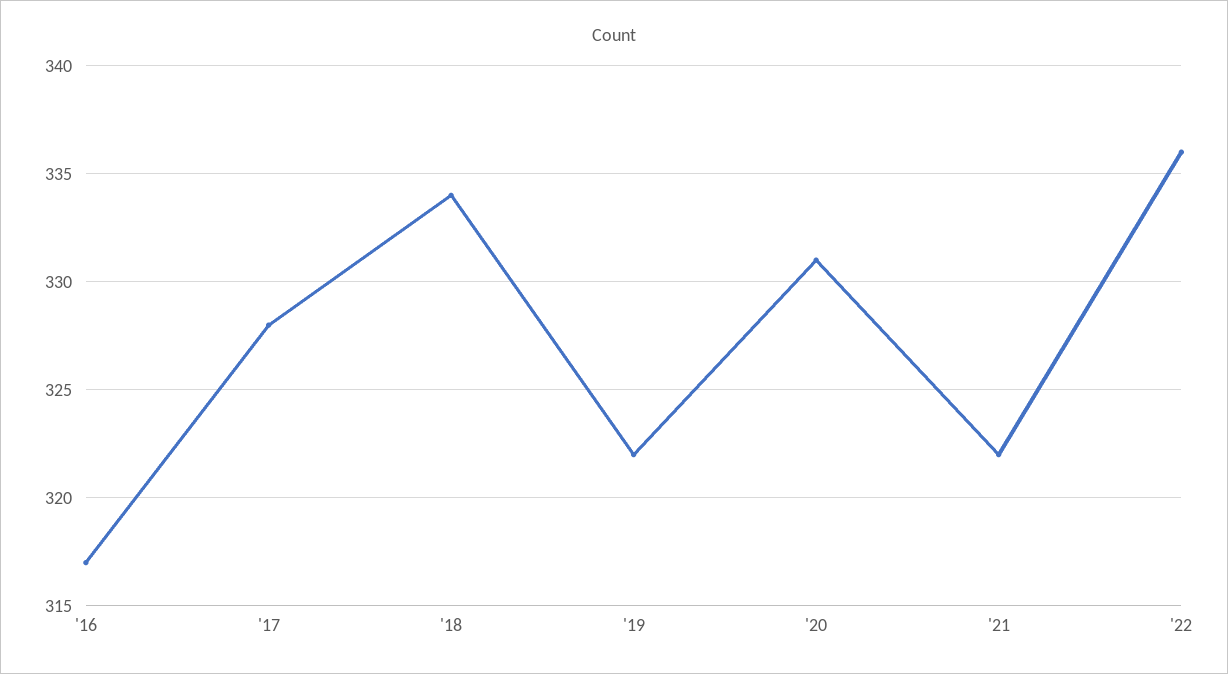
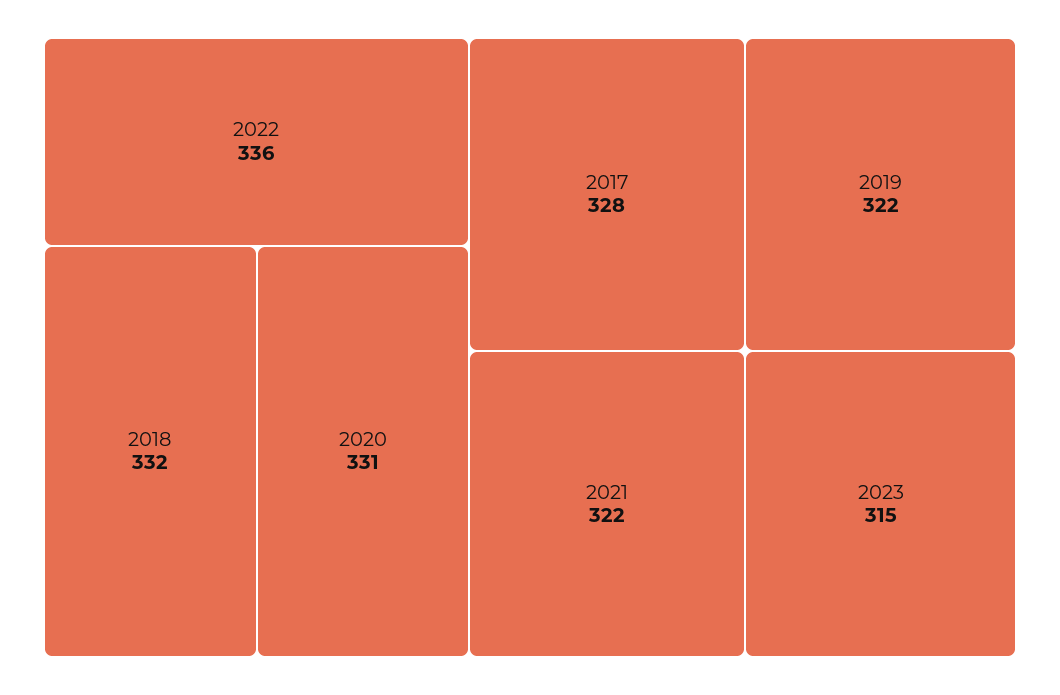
'16: 317 -> none
'18: 334 -> 332
2023: none -> 315

